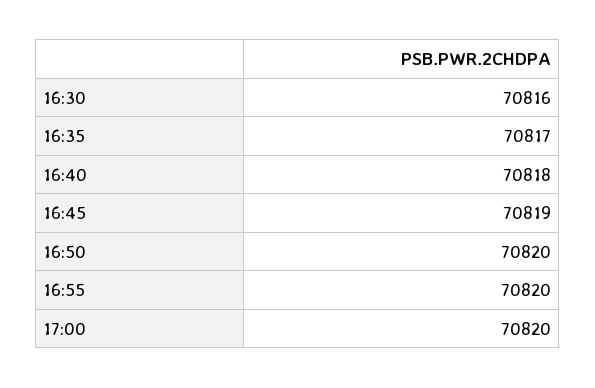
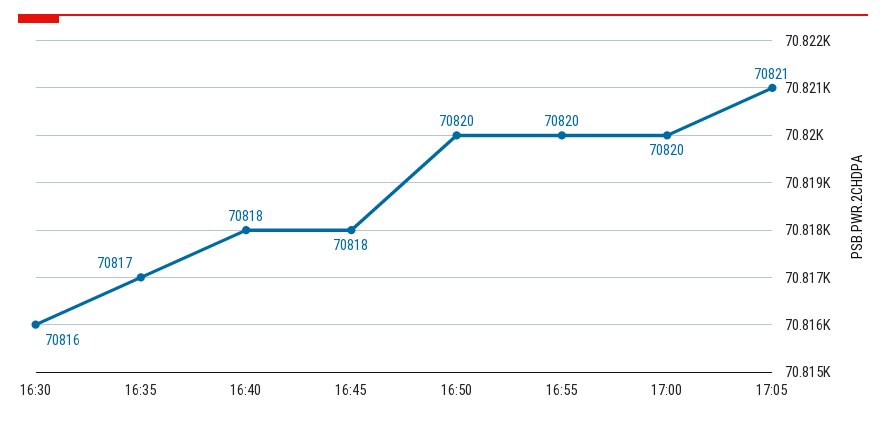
16:45: 70819 -> 70818
17:05: none -> 70821

